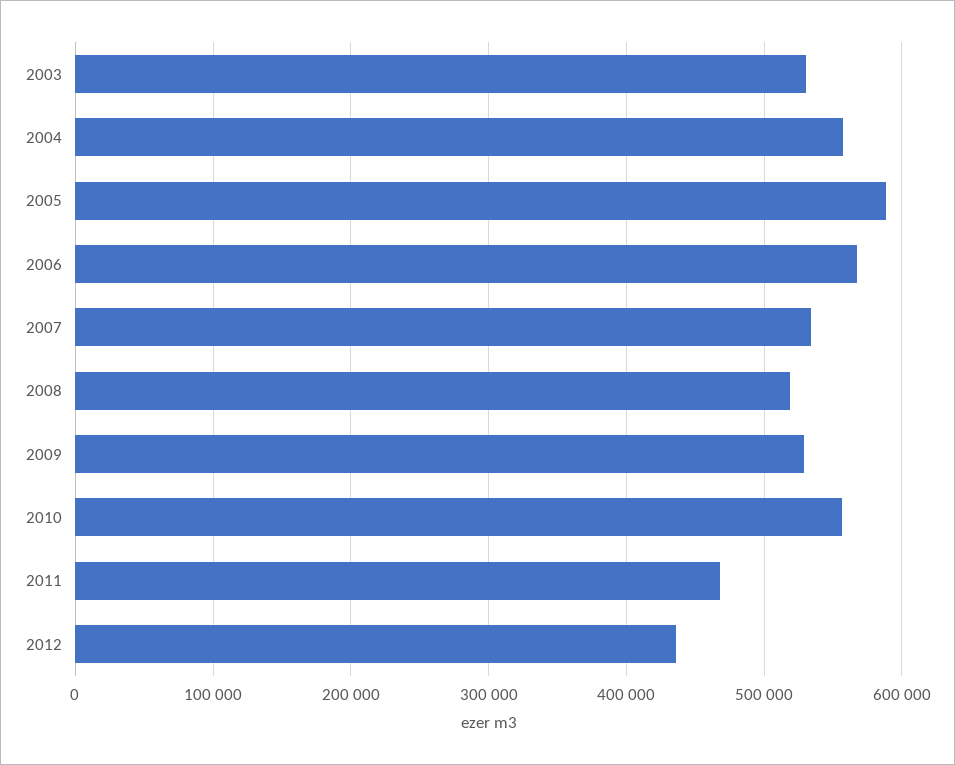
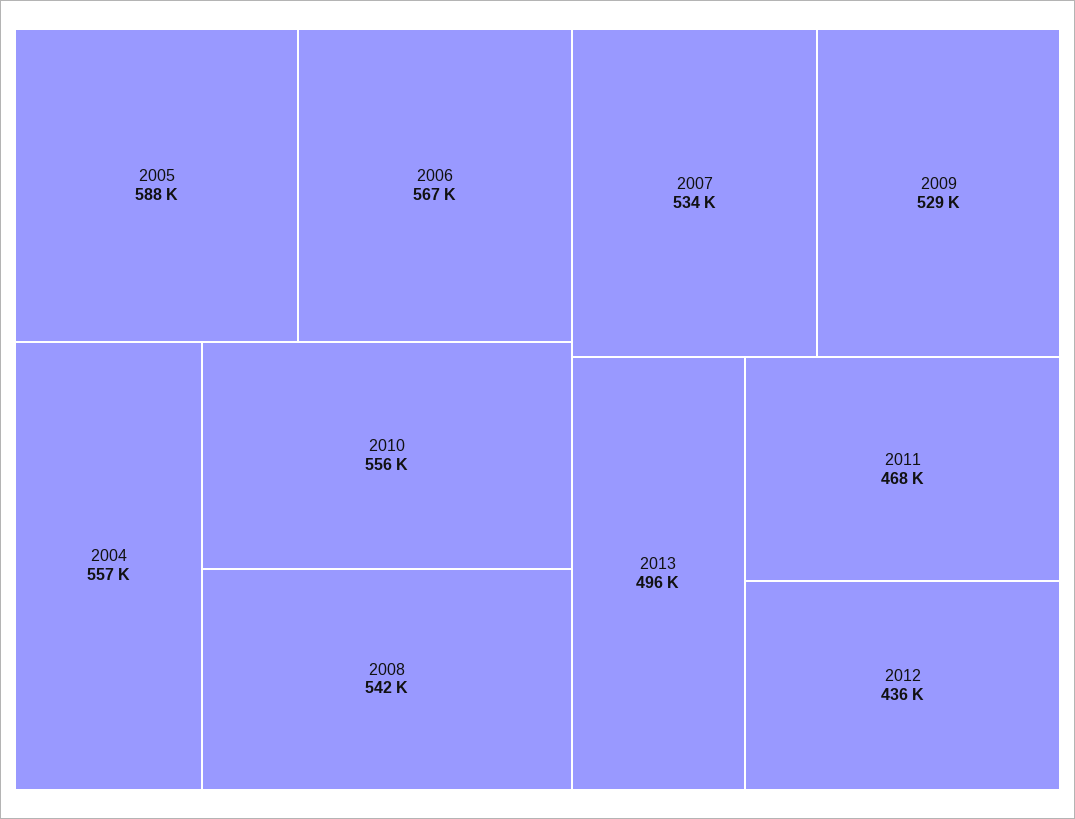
2003: 530000 -> none
2008: 520000 -> 542000
2013: none -> 496000

